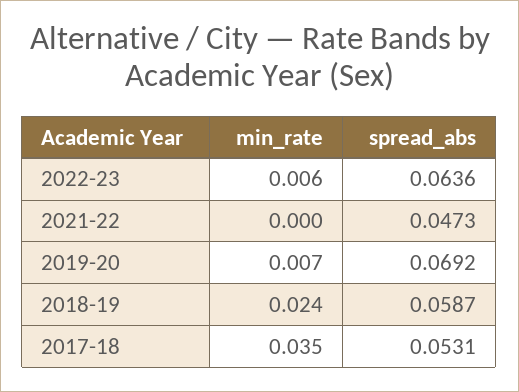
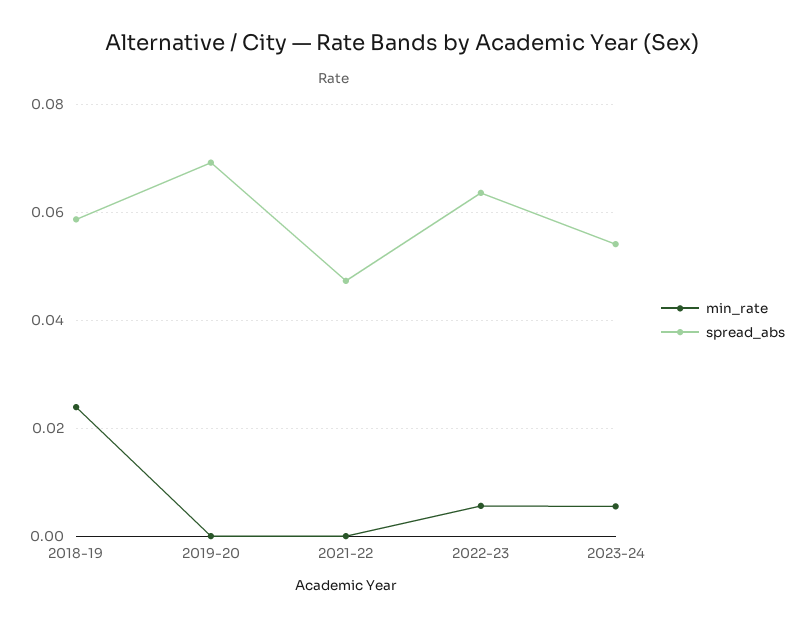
min_rate, 2019-20: 0.007 -> 0
min_rate, 2017-18: 0.035 -> none
spread_abs, 2017-18: 0.0531 -> none
min_rate, 2023-24: none -> 0.006
spread_abs, 2023-24: none -> 0.054

